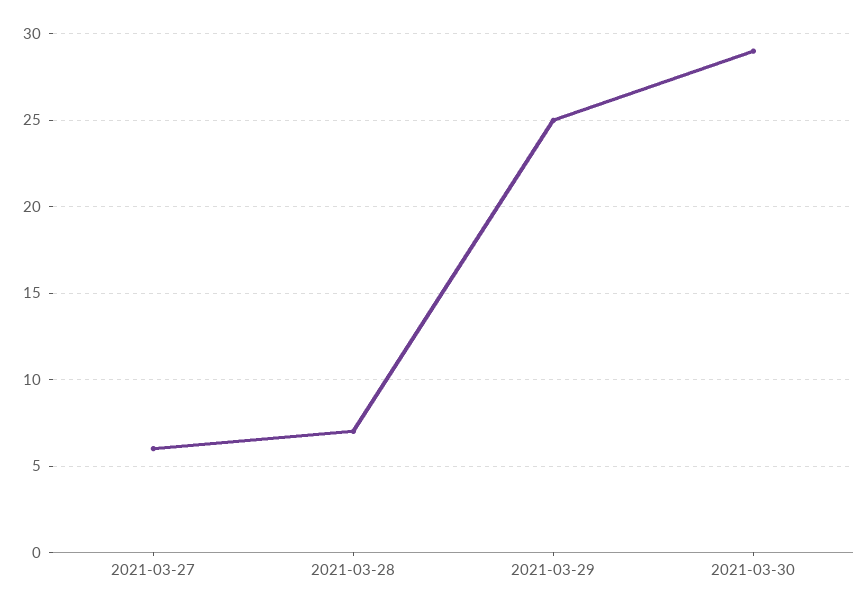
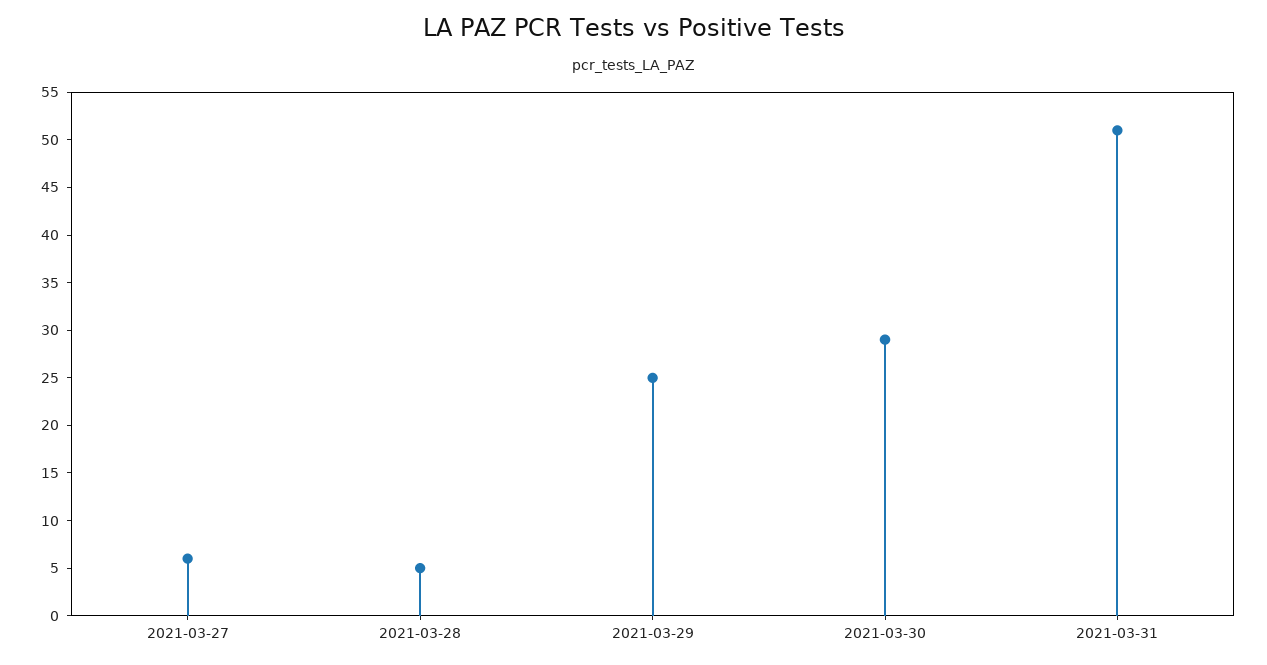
2021-03-28: 7 -> 5
2021-03-31: none -> 51

